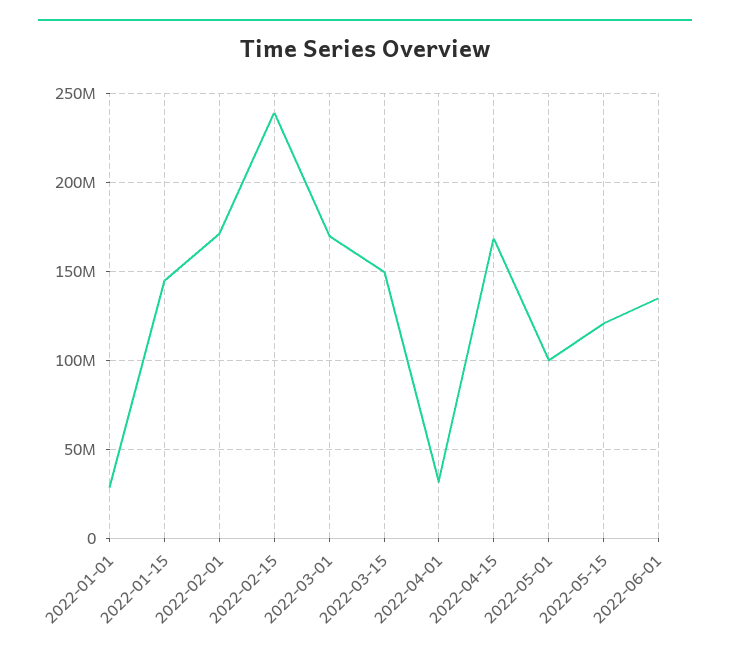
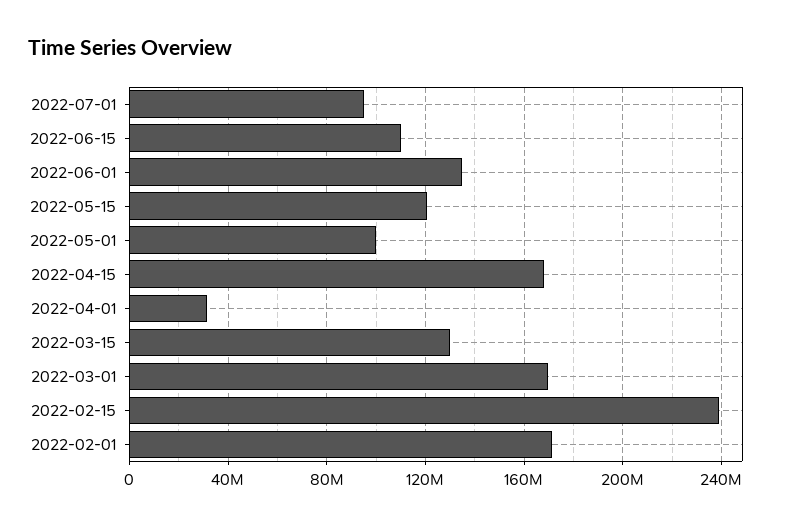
2022-01-01: 30000000 -> none
2022-01-15: 145000000 -> none
2022-03-15: 150000000 -> 130000000
2022-07-01: none -> 95000000
2022-06-15: none -> 110000000

